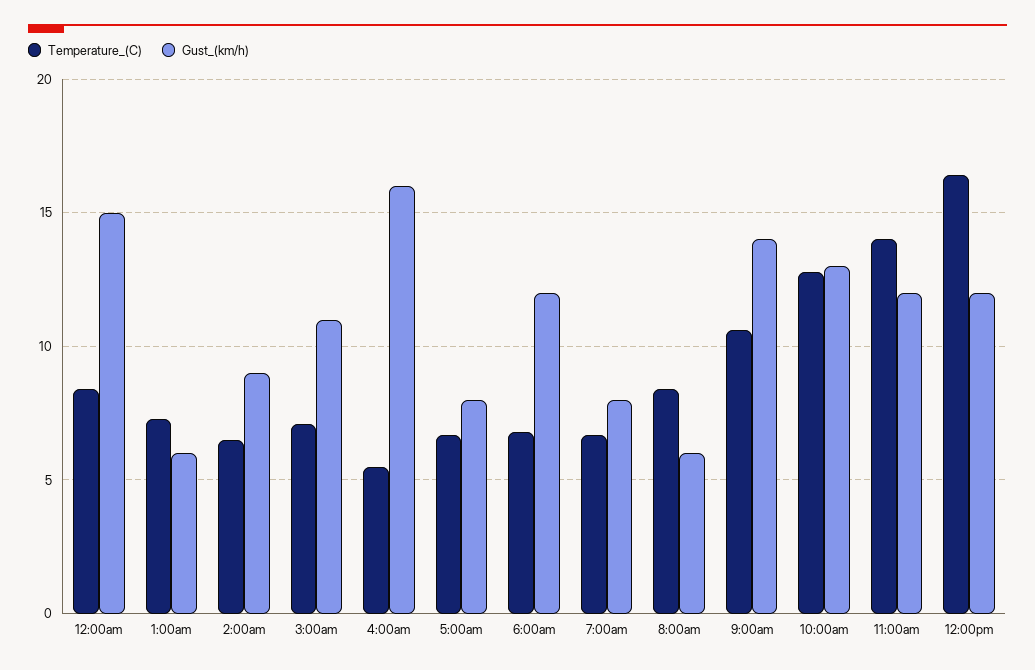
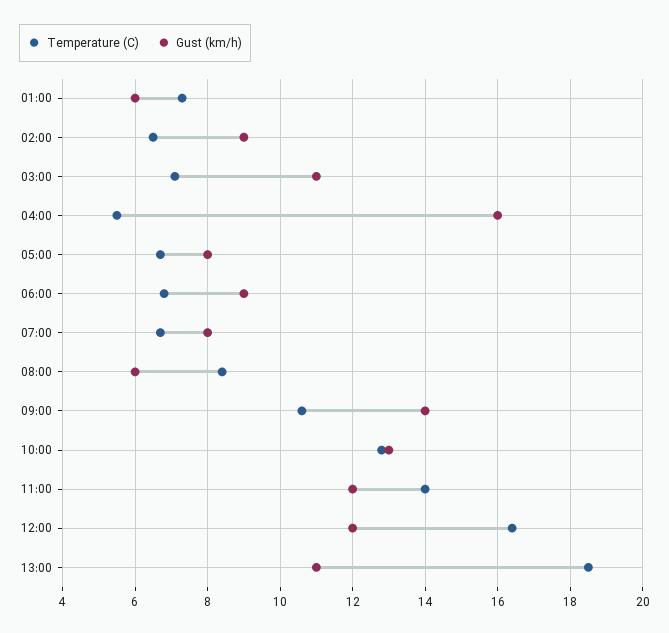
Temperature_(C), 12:00am: 8.5 -> none
Gust_(km/h), 12:00am: 15 -> none
Gust_(km/h), 6:00am: 12 -> 9
Temperature_(C), 13:00: none -> 18.5
Gust_(km/h), 13:00: none -> 11

